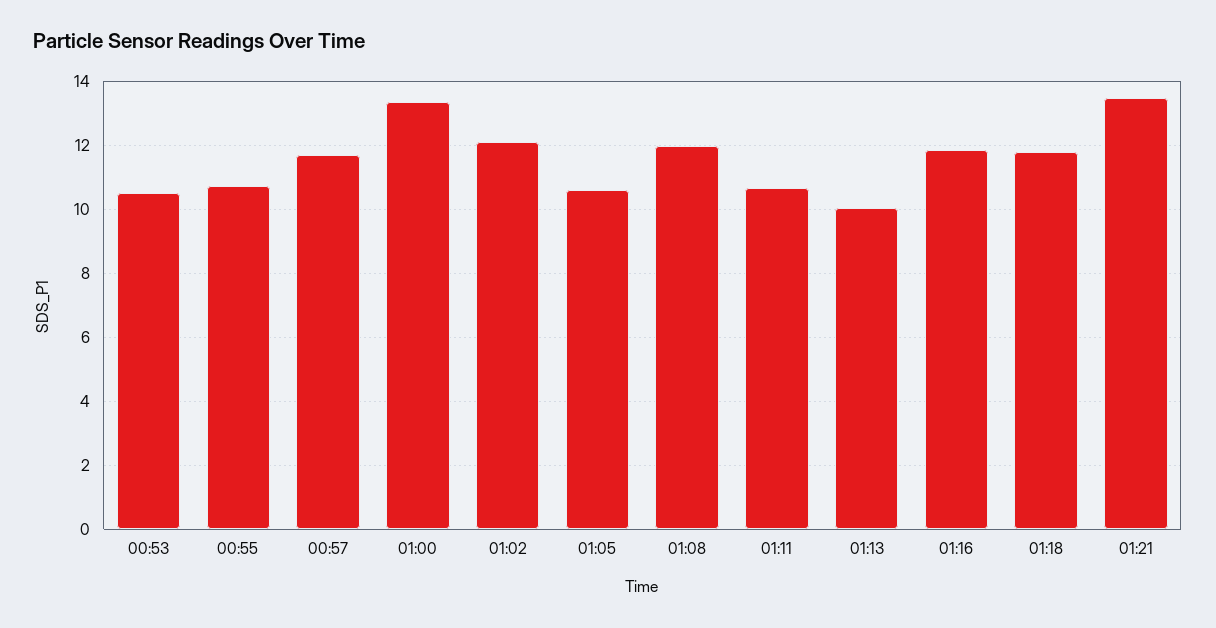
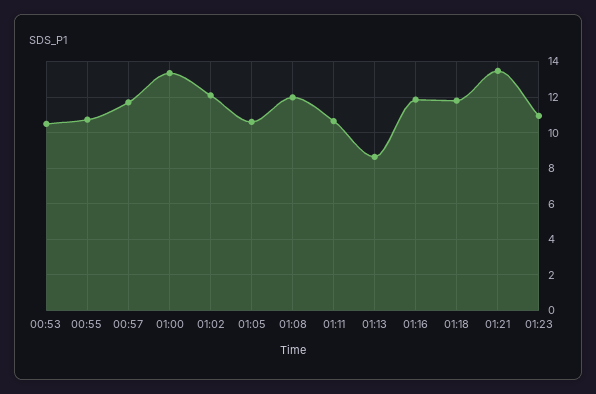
01:13: 10 -> 8.5
01:23: none -> 11

